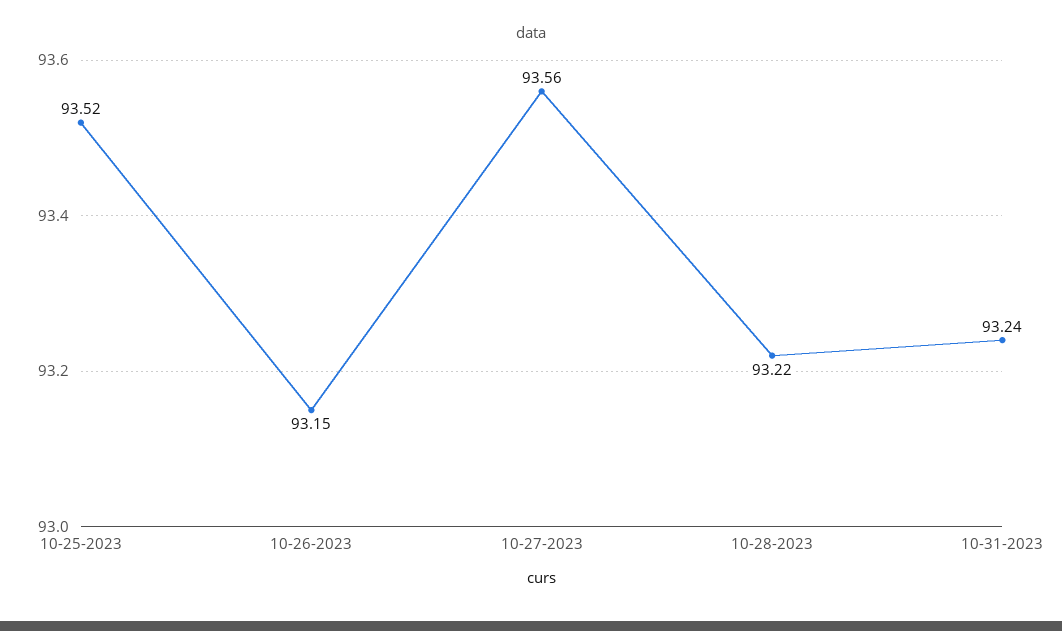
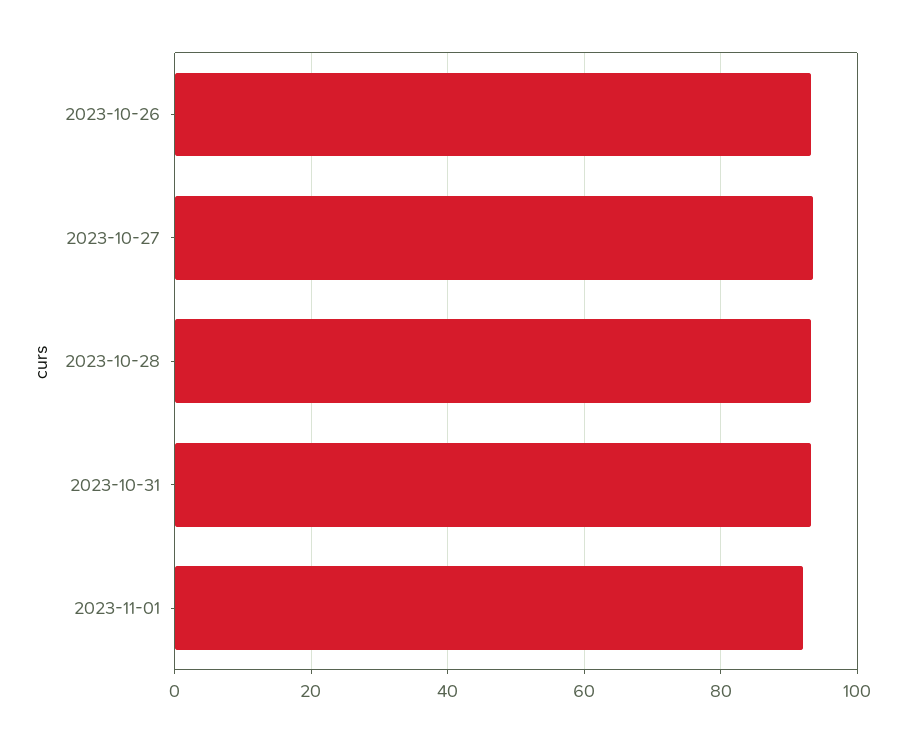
10-25-2023: 93.52 -> none
2023-11-01: none -> 92

